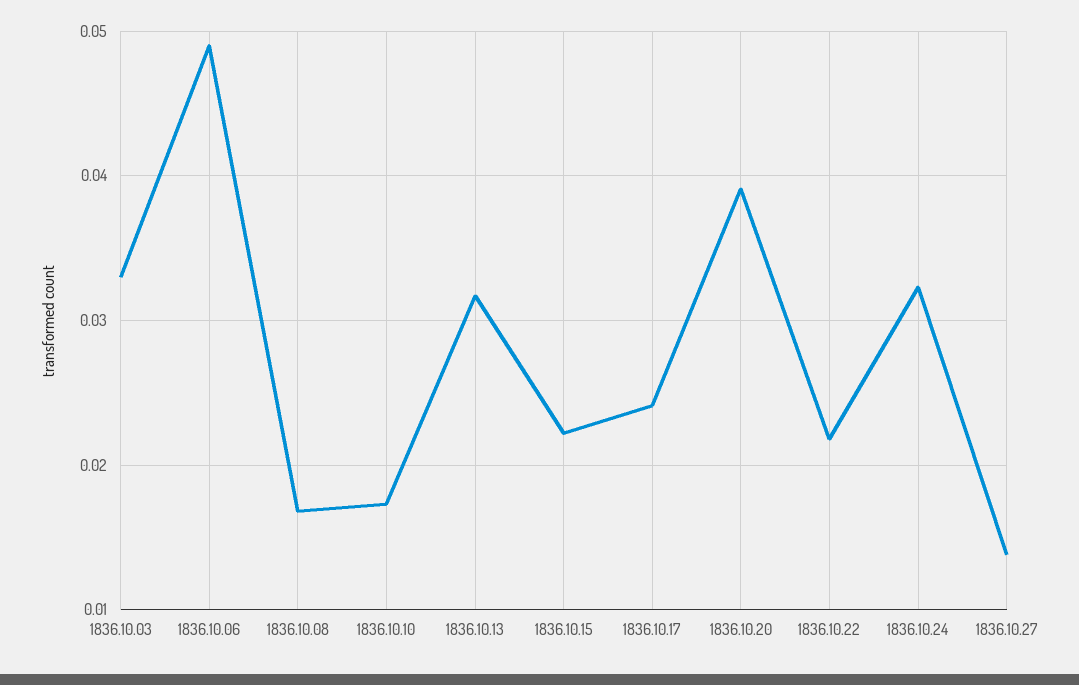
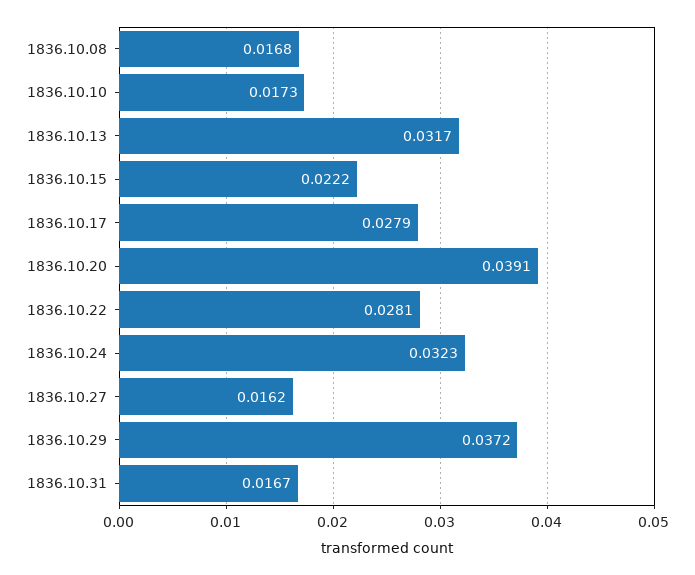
1836.10.03: 0.033 -> none
1836.10.06: 0.049 -> none
1836.10.17: 0.024 -> 0.0279
1836.10.22: 0.022 -> 0.0281
1836.10.27: 0.014 -> 0.0162
1836.10.29: none -> 0.0372
1836.10.31: none -> 0.0167

